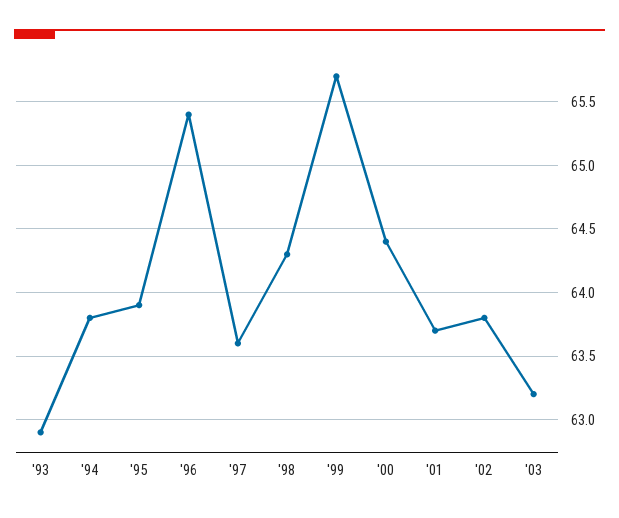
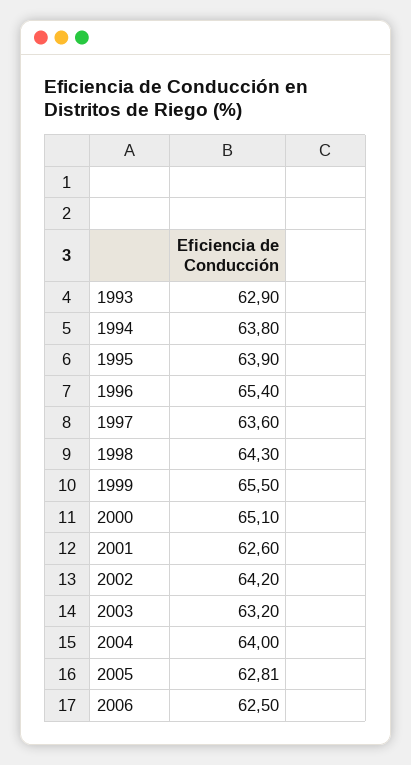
'99: 65.7 -> 65.5
'00: 64.4 -> 65.1
'01: 63.7 -> 62.6
'02: 63.8 -> 64.2
2004: none -> 64
2005: none -> 62.81
2006: none -> 62.5

